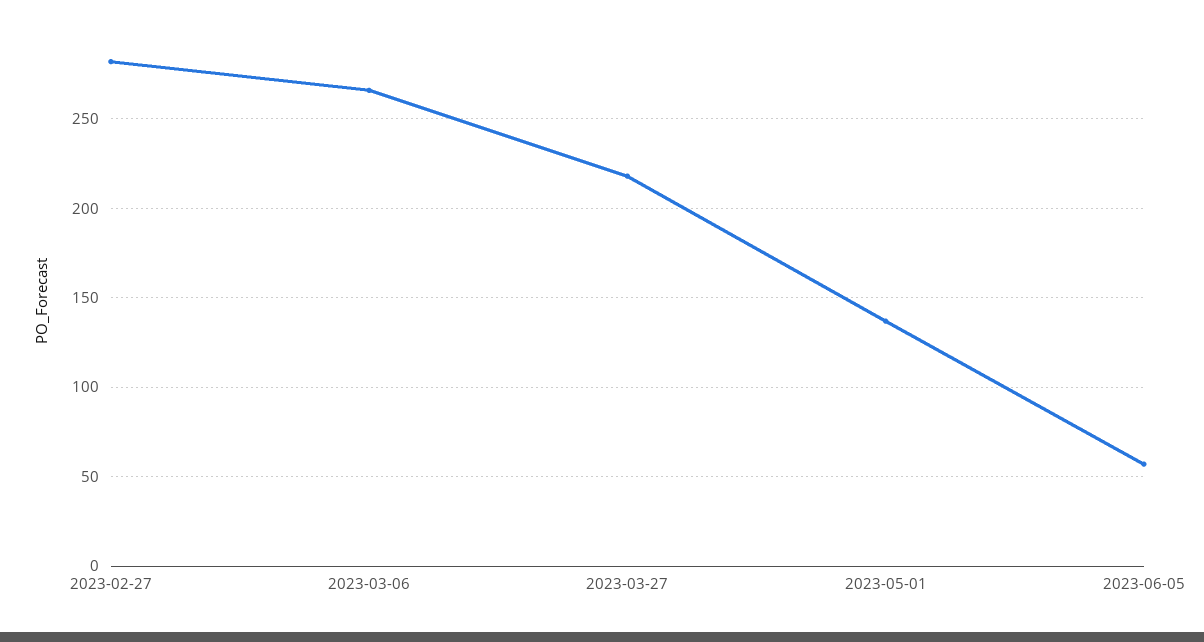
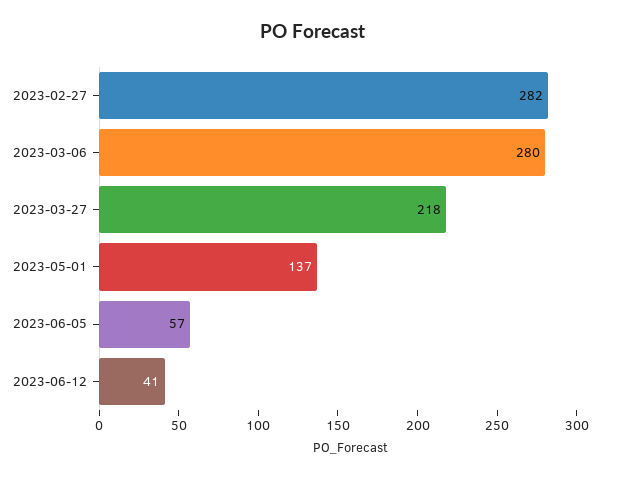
2023-03-06: 265 -> 280
2023-06-12: none -> 41

